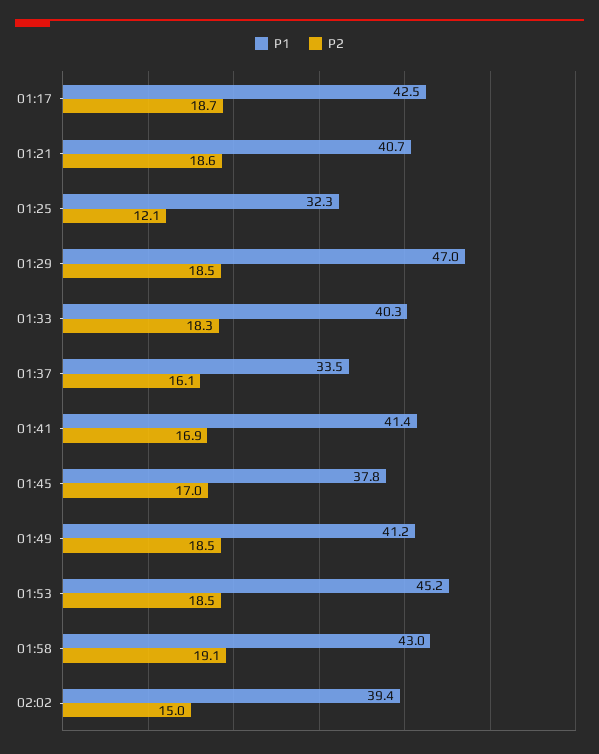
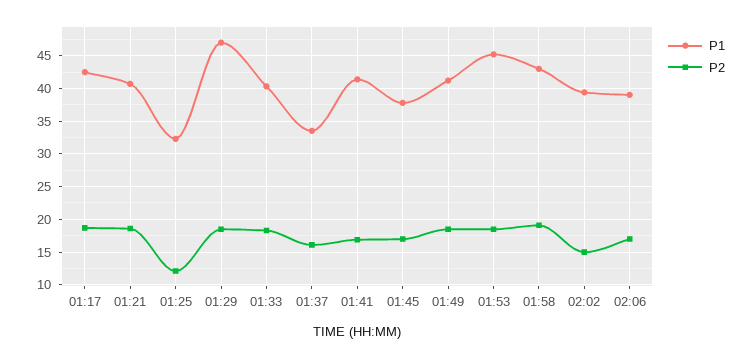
P1, 02:06: none -> 39
P2, 02:06: none -> 17

